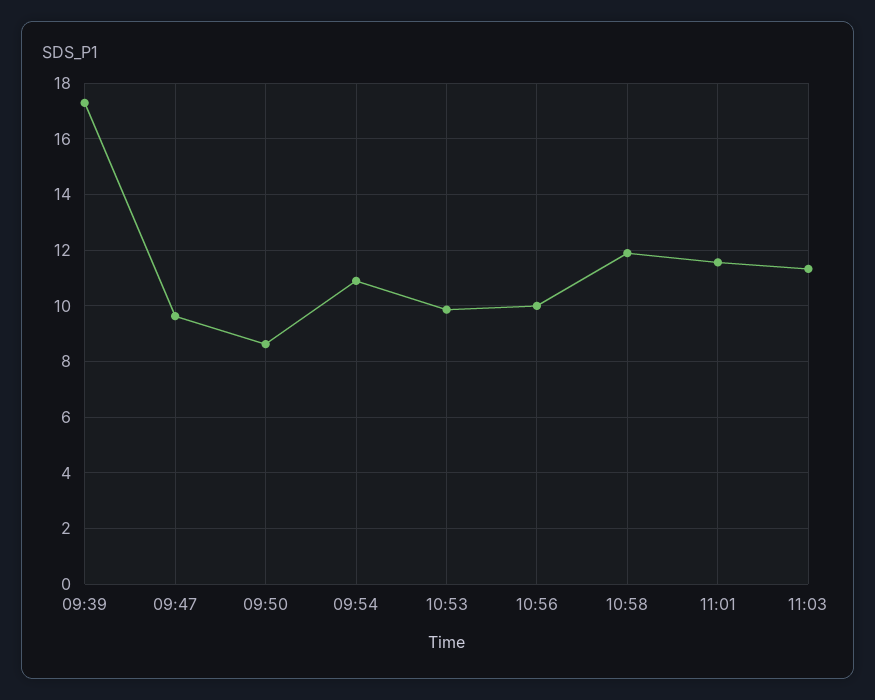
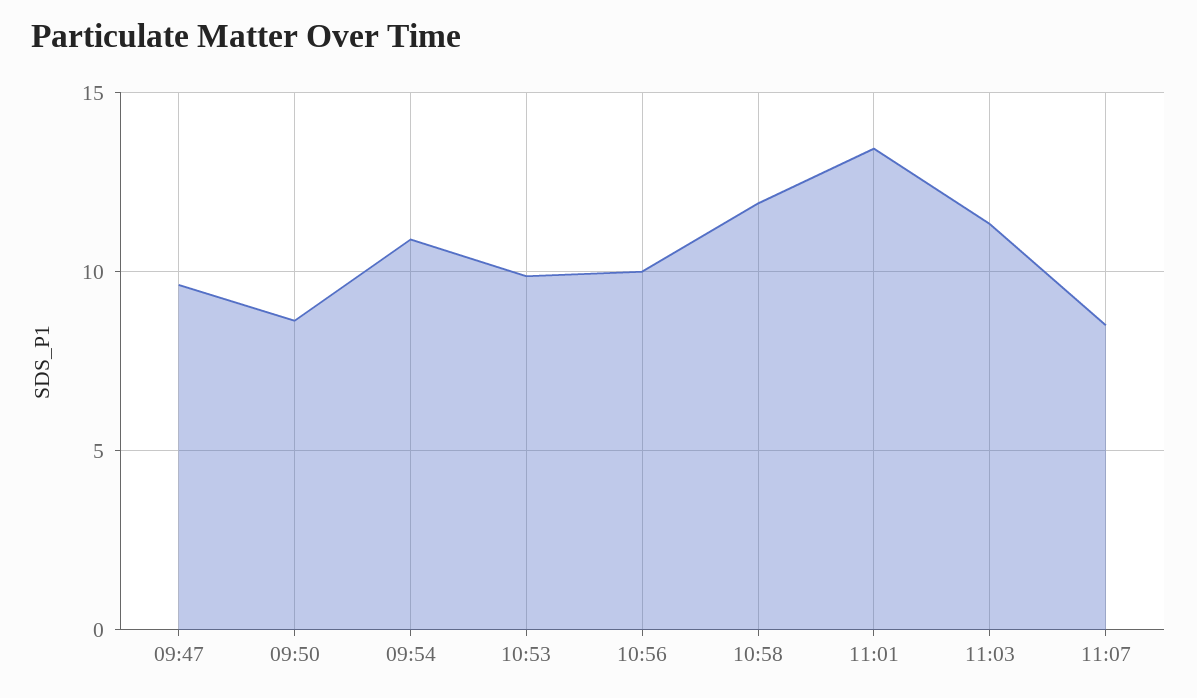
09:39: 17.25 -> none
11:01: 11.5 -> 13.5
11:07: none -> 8.5

